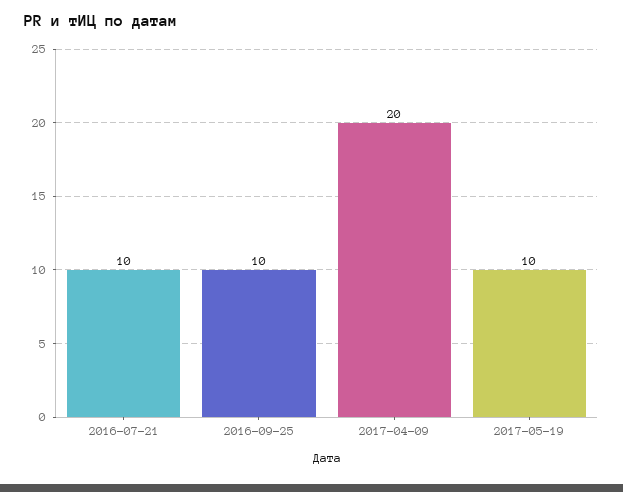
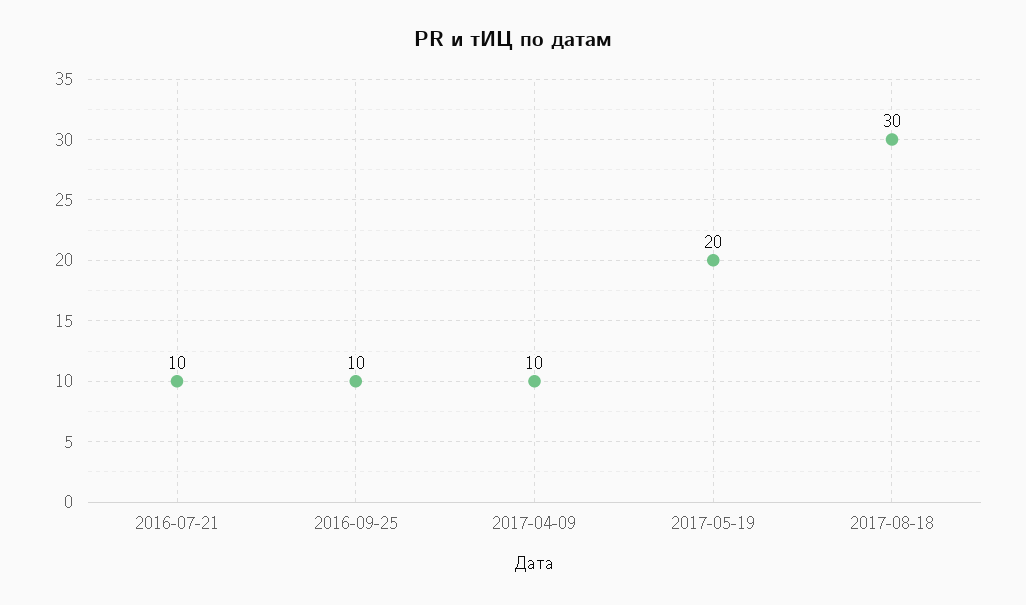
2017-04-09: 20 -> 10
2017-05-19: 10 -> 20
2017-08-18: none -> 30

